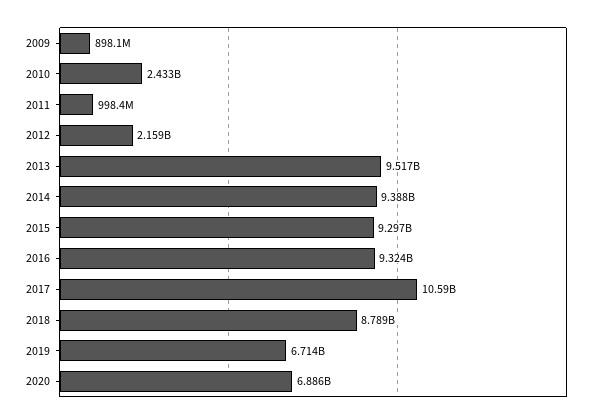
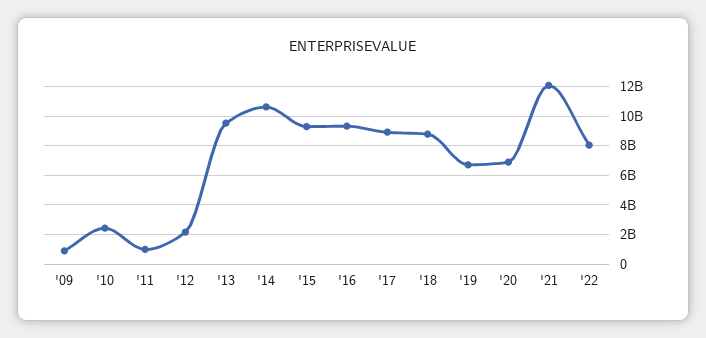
2014: 9388000000 -> 10500000000
2017: 10590000000 -> 9000000000
'21: none -> 12000000000
'22: none -> 8000000000

